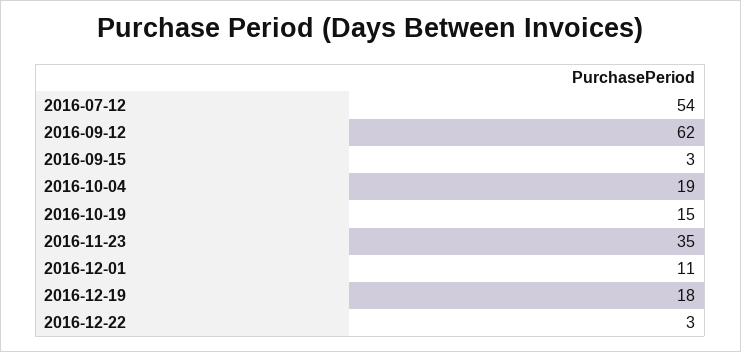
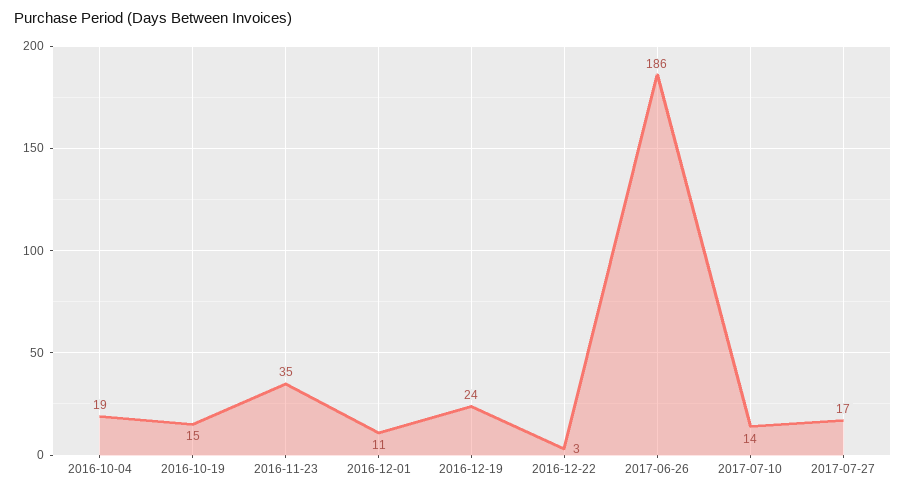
2016-07-12: 54 -> none
2016-09-12: 62 -> none
2016-09-15: 3 -> none
2016-12-19: 18 -> 24
2017-06-26: none -> 186
2017-07-10: none -> 14
2017-07-27: none -> 17

